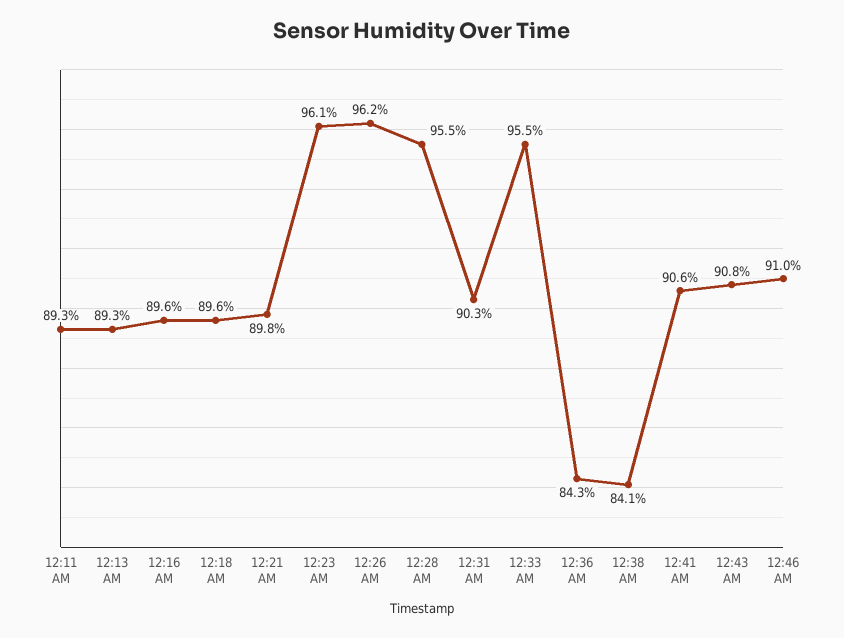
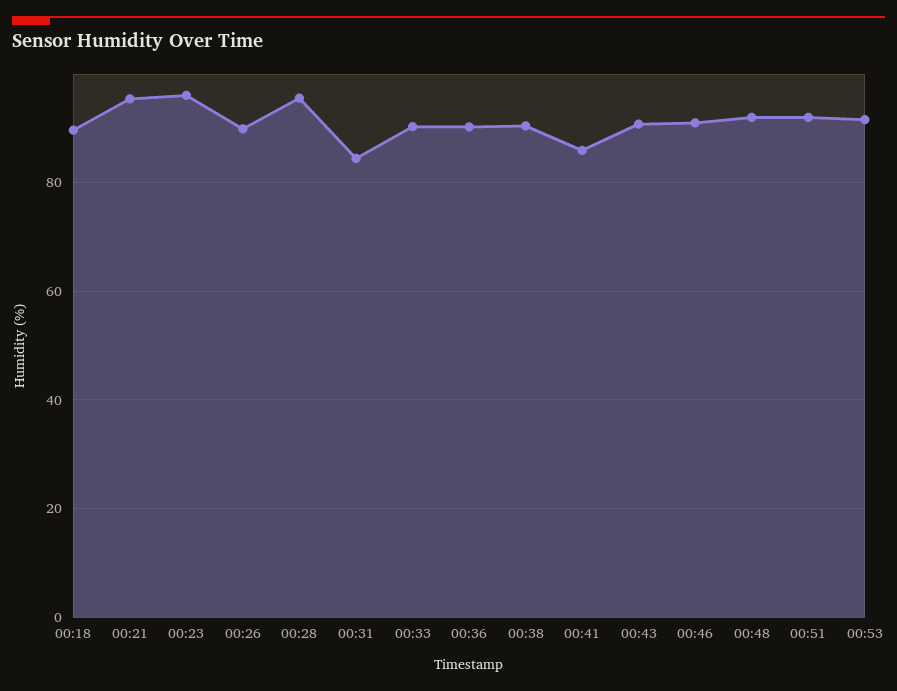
12:11 AM: 89.3 -> none
12:13 AM: 89.3 -> none
12:16 AM: 89.6 -> none
12:21 AM: 89.8 -> 96
12:26 AM: 96.2 -> 90
12:31 AM: 90.3 -> 84
12:33 AM: 95.5 -> 90
12:36 AM: 84.3 -> 90
12:38 AM: 84.1 -> 90
12:41 AM: 90.6 -> 86
00:48: none -> 92
00:51: none -> 92
00:53: none -> 92

